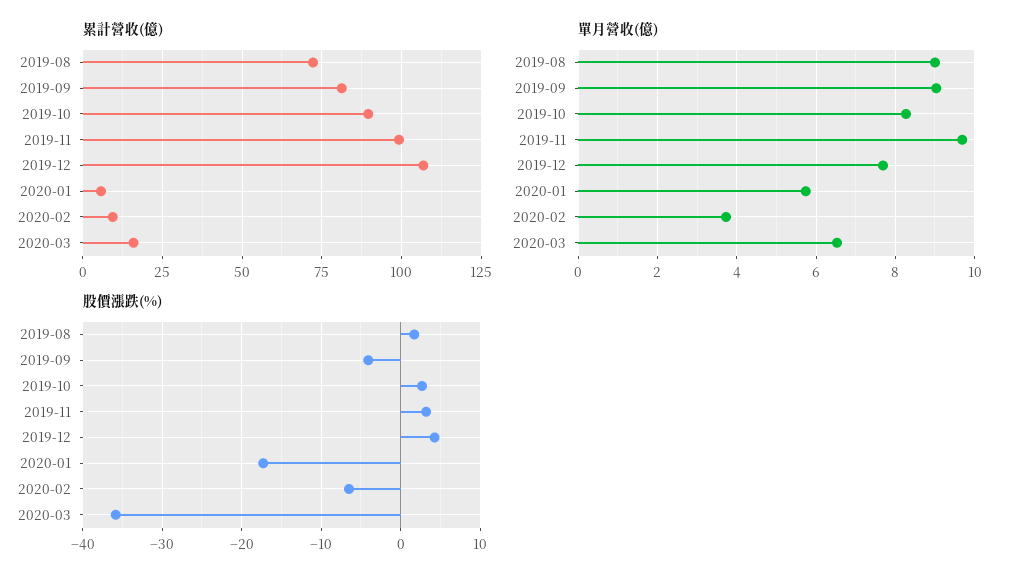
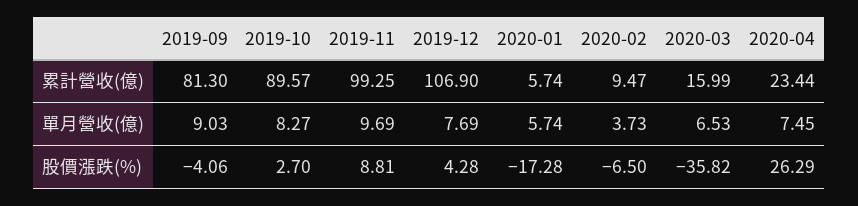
累計營收(億), 2019-08: 72.5 -> none
單月營收(億), 2019-08: 9 -> none
股價漲跌(%), 2019-08: 2 -> none
股價漲跌(%), 2019-11: 3 -> 8.81
累計營收(億), 2020-04: none -> 23.44
單月營收(億), 2020-04: none -> 7.45
股價漲跌(%), 2020-04: none -> 26.29

